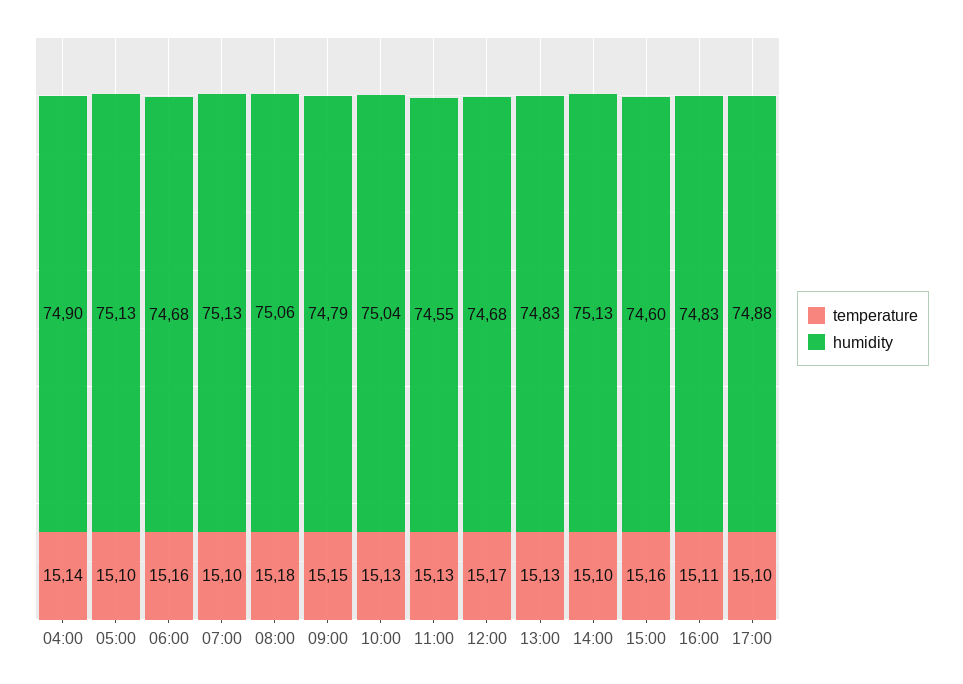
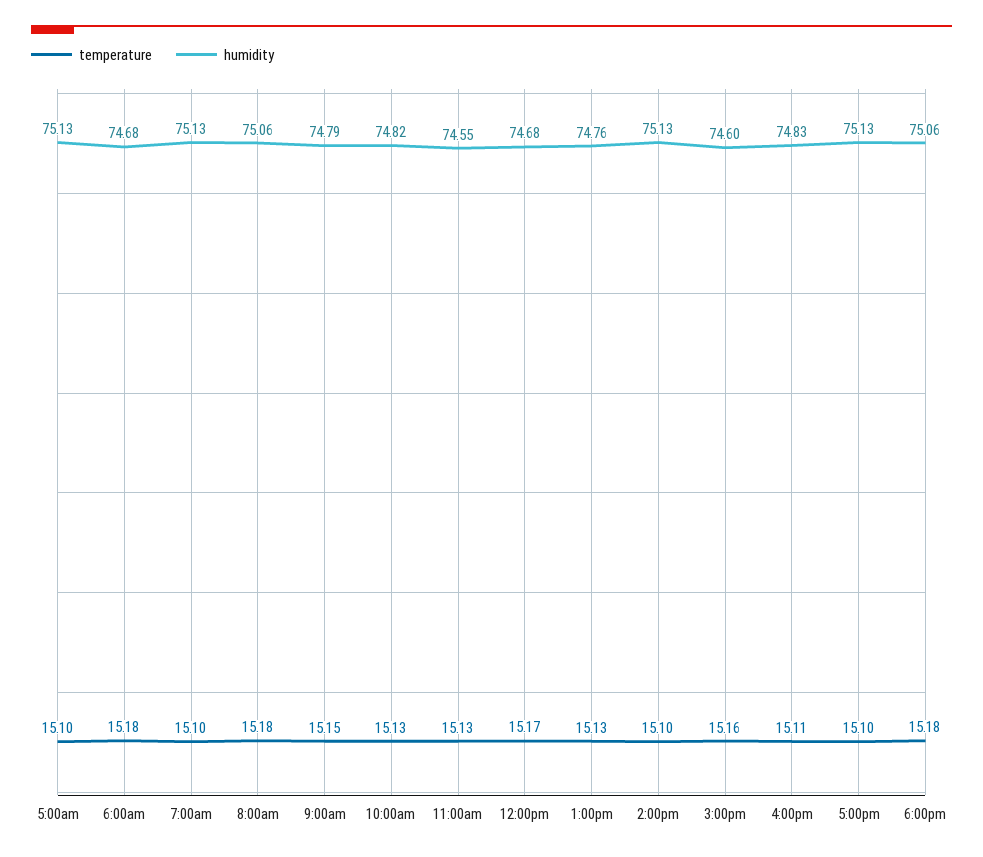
temperature, 04:00: 15.14 -> none
humidity, 04:00: 74.9 -> none
temperature, 06:00: 15.16 -> 15.18
humidity, 10:00: 75.04 -> 74.82
humidity, 13:00: 74.83 -> 74.76
humidity, 17:00: 74.88 -> 75.13
temperature, 6:00pm: none -> 15.18
humidity, 6:00pm: none -> 75.06

